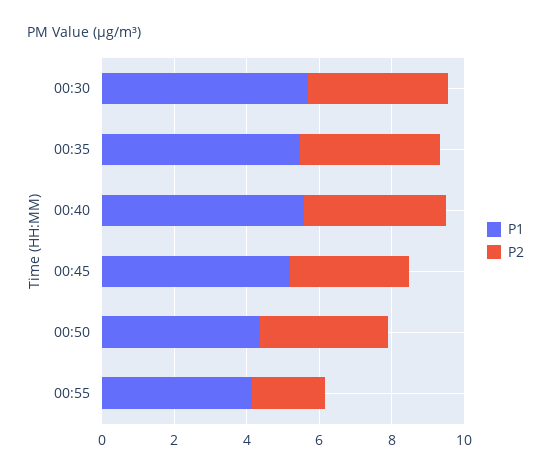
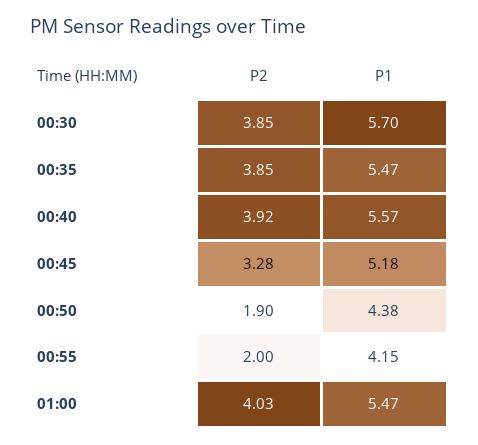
P2, 00:50: 3.5 -> 1.9
P2, 01:00: none -> 4.03
P1, 01:00: none -> 5.47

